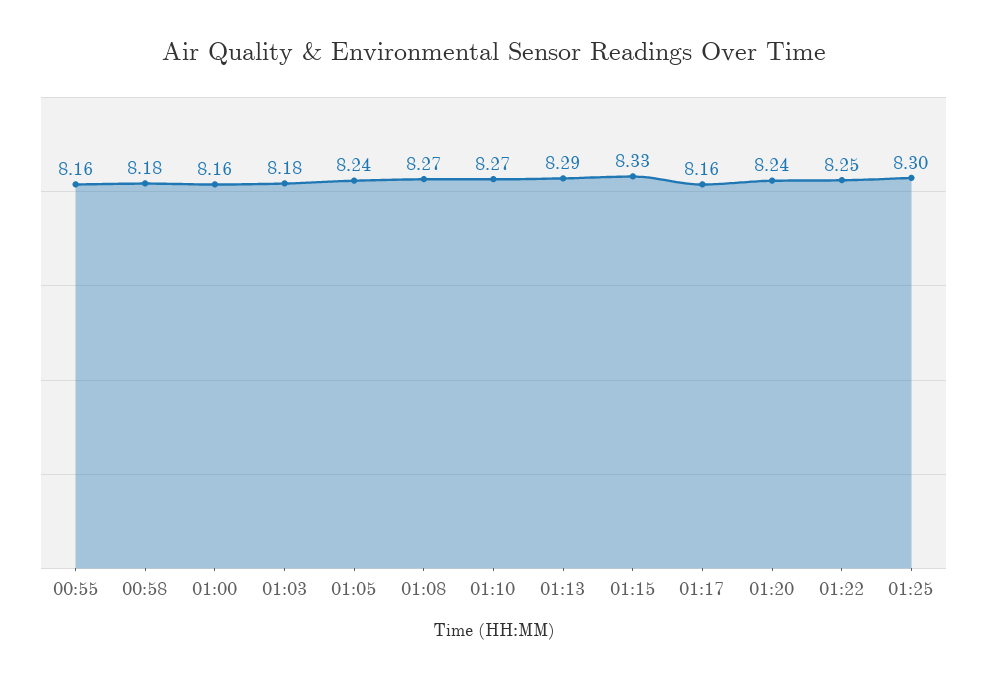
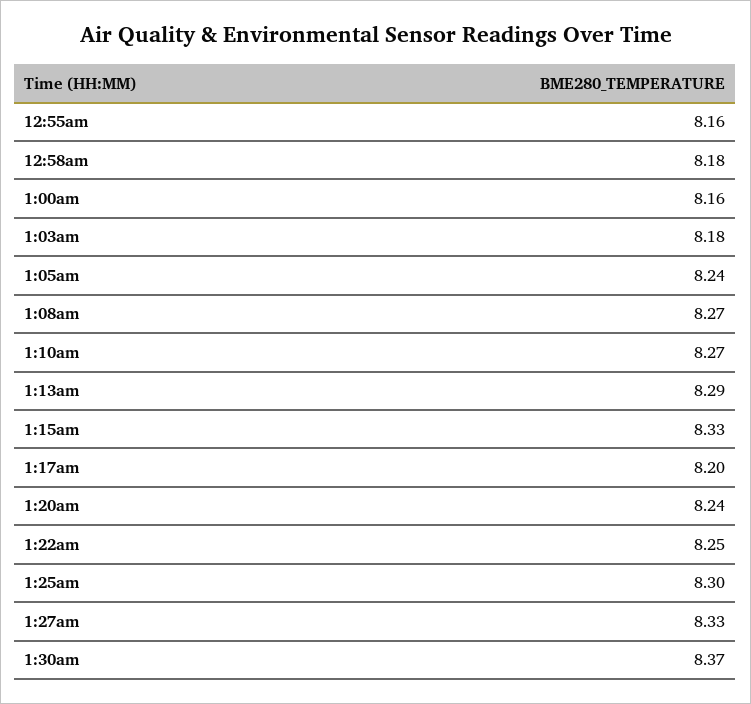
01:17: 8.16 -> 8.2
1:27am: none -> 8.33
1:30am: none -> 8.37

